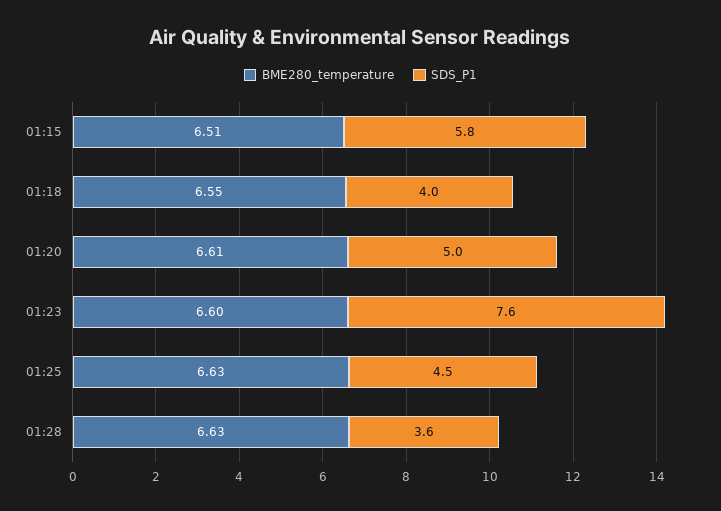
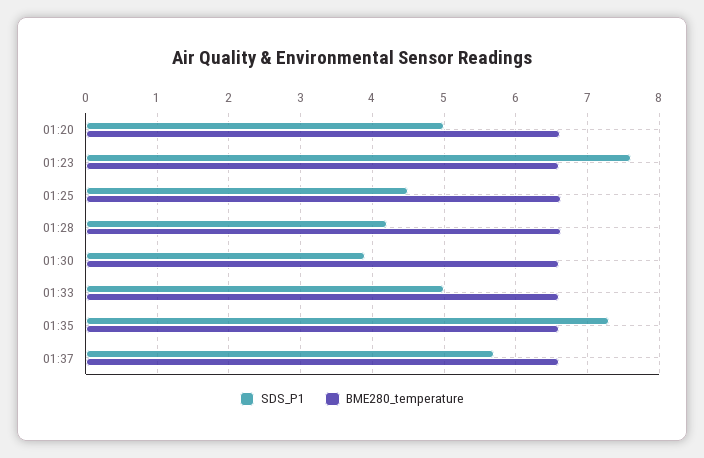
BME280_temperature, 01:15: 6.51 -> none
SDS_P1, 01:15: 5.8 -> none
BME280_temperature, 01:18: 6.55 -> none
SDS_P1, 01:18: 4 -> none
SDS_P1, 01:28: 3.6 -> 4.2
SDS_P1, 01:30: none -> 3.9
BME280_temperature, 01:30: none -> 6.6
SDS_P1, 01:33: none -> 5
BME280_temperature, 01:33: none -> 6.6
SDS_P1, 01:35: none -> 7.3
BME280_temperature, 01:35: none -> 6.6
SDS_P1, 01:37: none -> 5.7
BME280_temperature, 01:37: none -> 6.6

